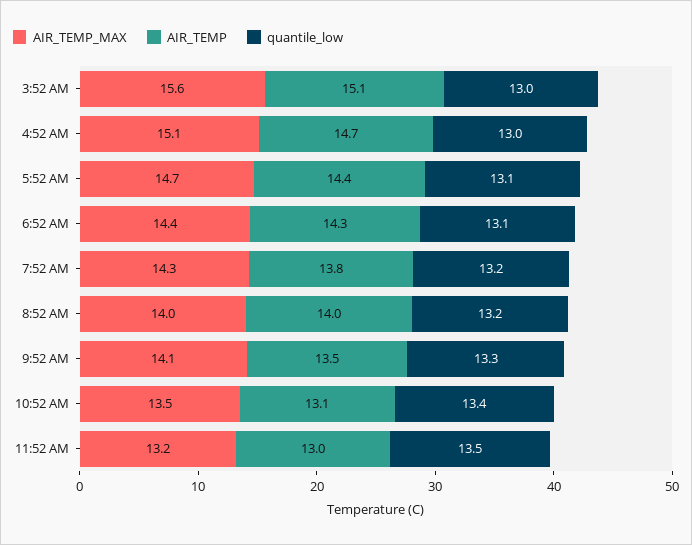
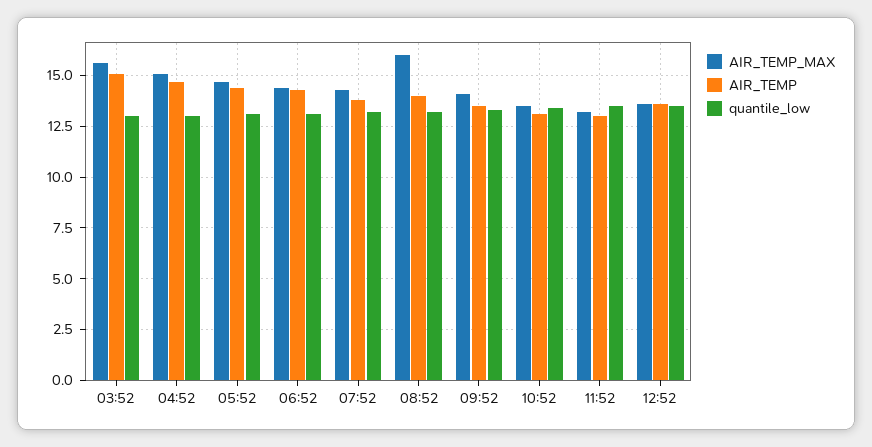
AIR_TEMP_MAX, 8:52 AM: 14 -> 16
AIR_TEMP_MAX, 12:52: none -> 13.5
AIR_TEMP, 12:52: none -> 13.5
quantile_low, 12:52: none -> 13.5

